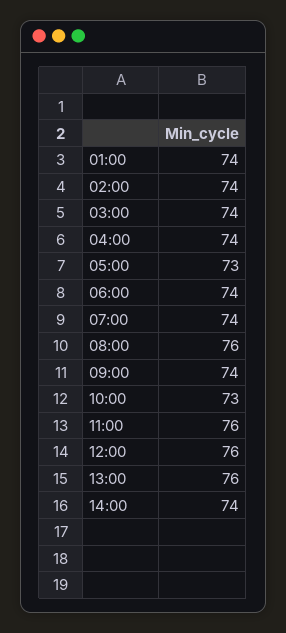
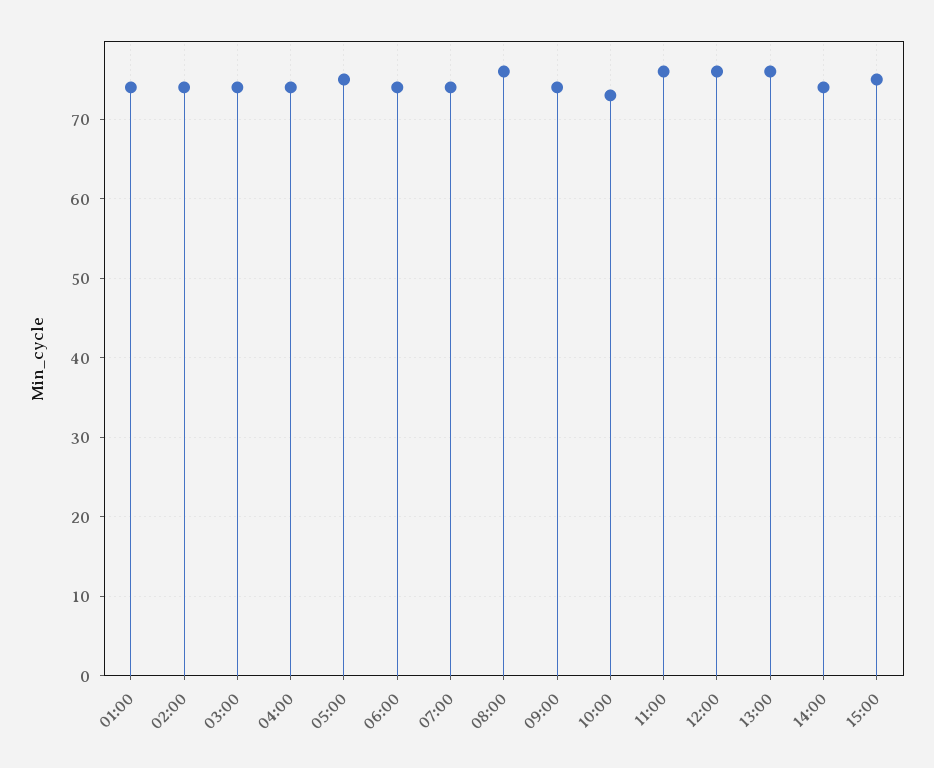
05:00: 73 -> 75
15:00: none -> 75

